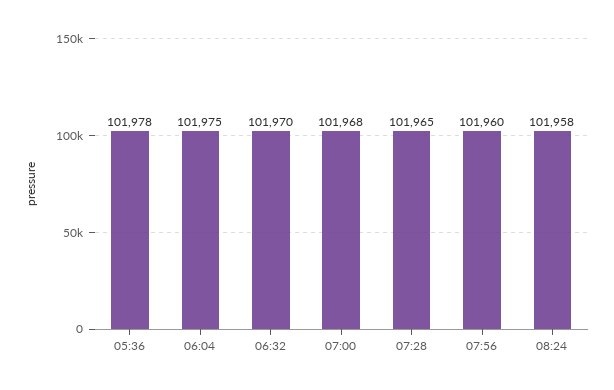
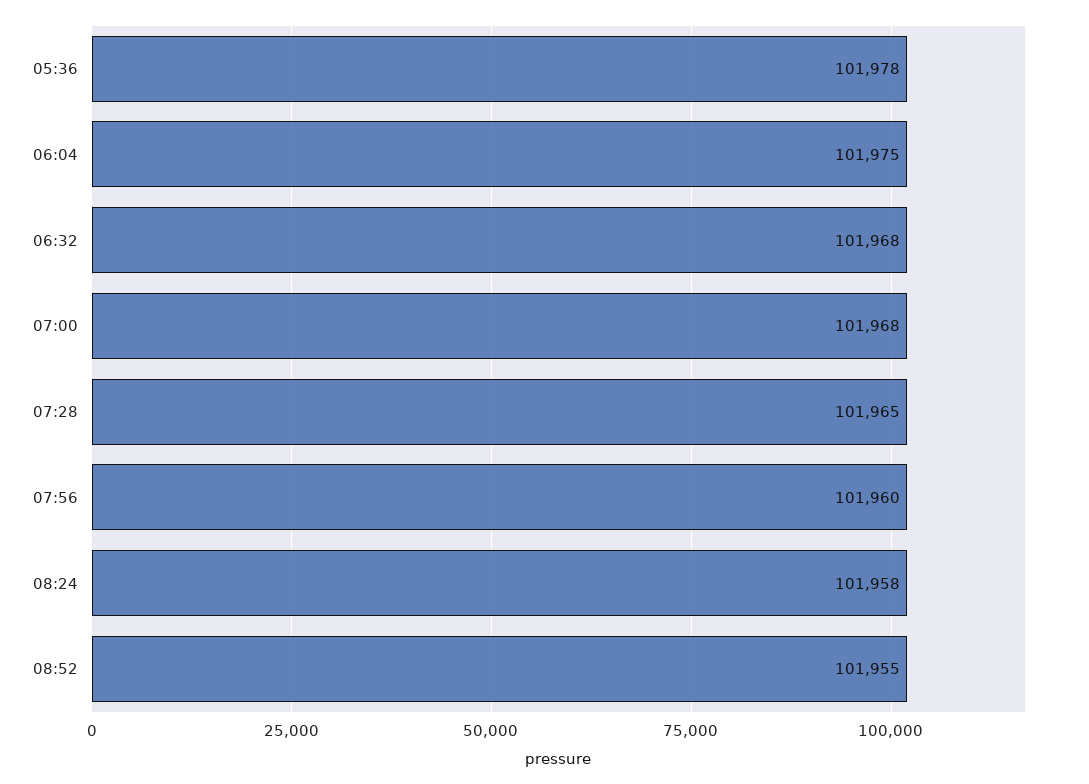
06:32: 101970 -> 101968
08:52: none -> 101955

